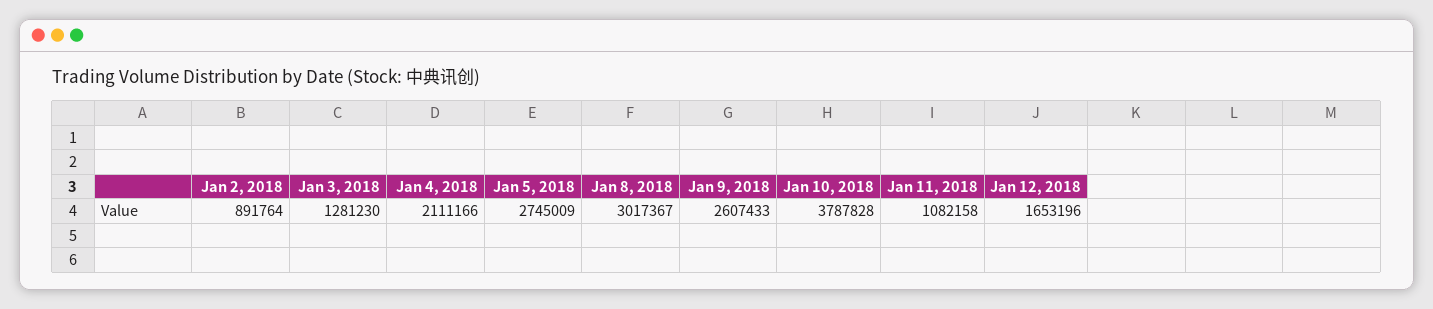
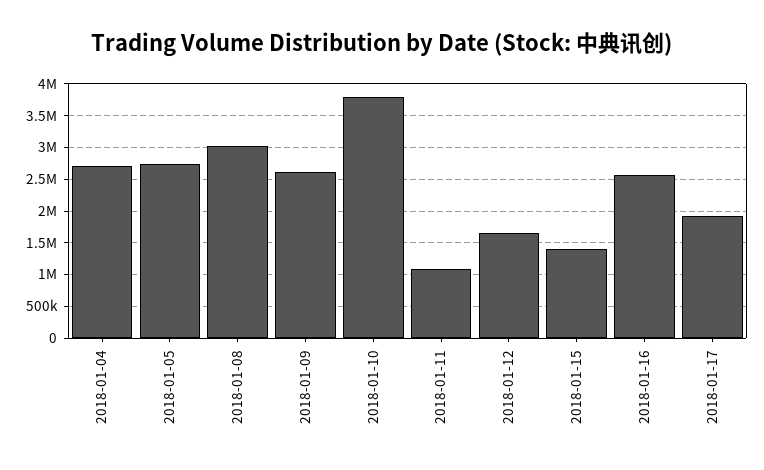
Jan 2, 2018: 891764 -> none
Jan 3, 2018: 1281230 -> none
Jan 4, 2018: 2111166 -> 2700000
2018-01-15: none -> 1400000
2018-01-16: none -> 2600000
2018-01-17: none -> 1900000

